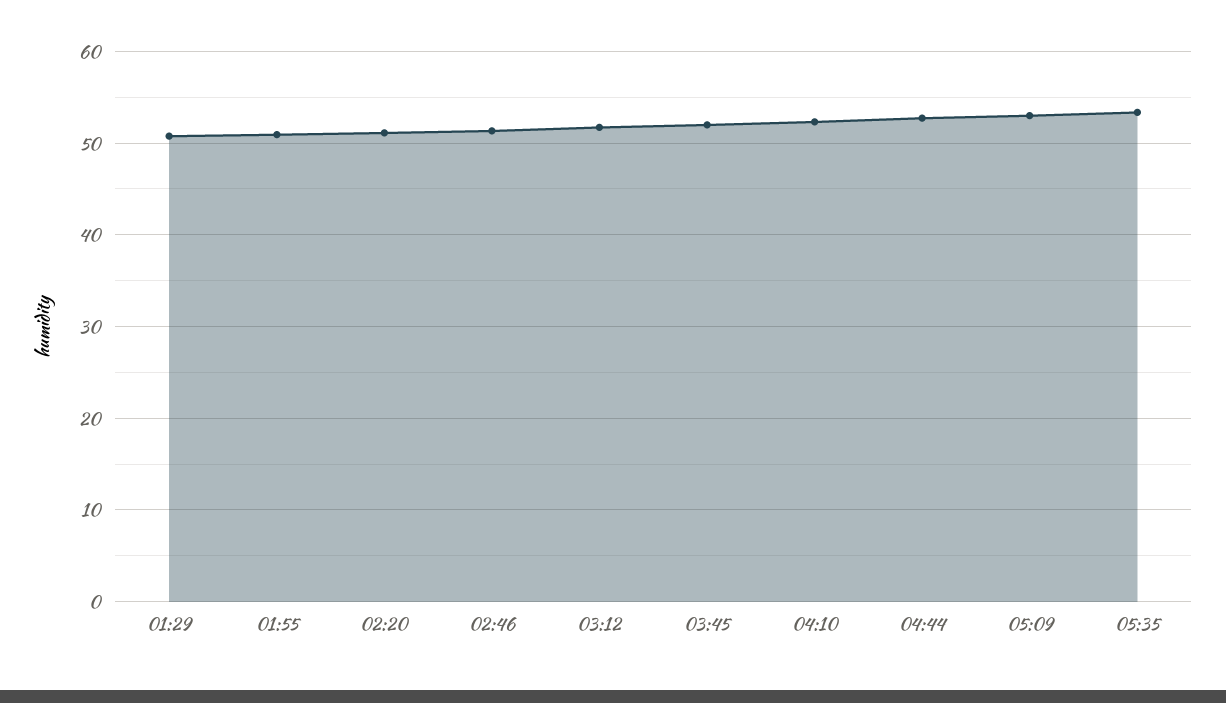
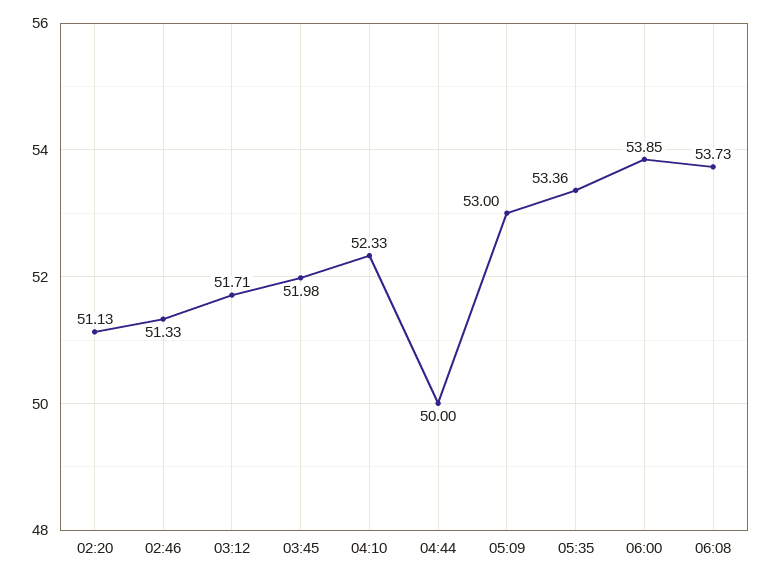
01:29: 51 -> none
01:55: 51 -> none
04:44: 53 -> 50
06:00: none -> 53.85
06:08: none -> 53.73

